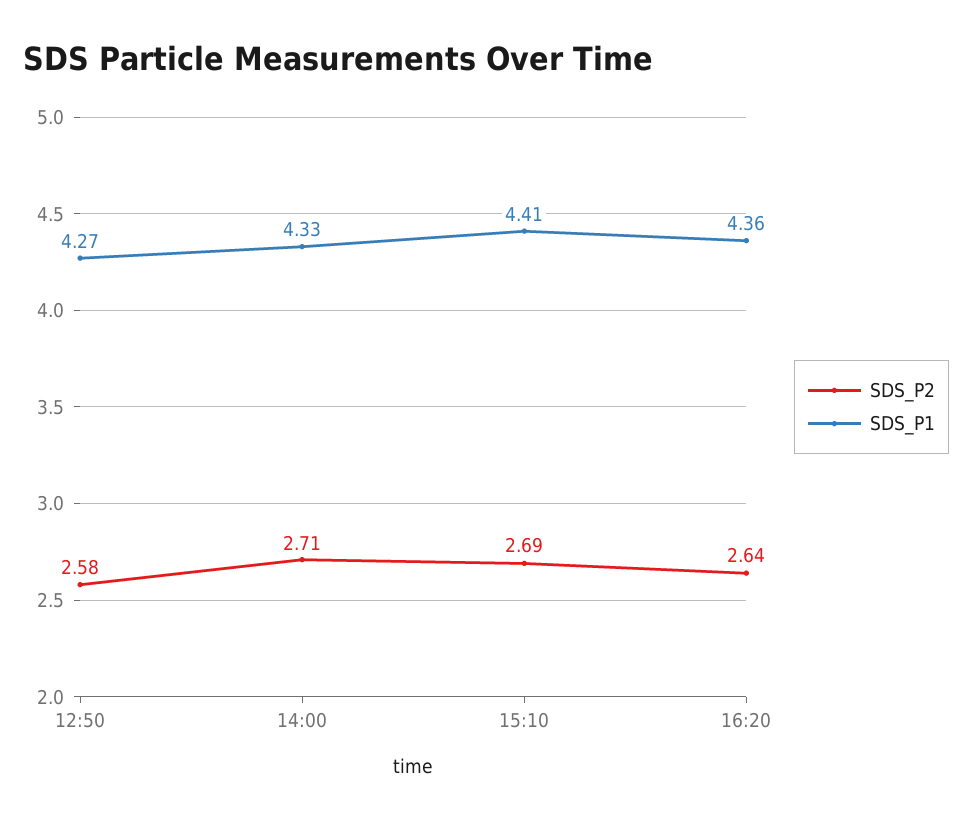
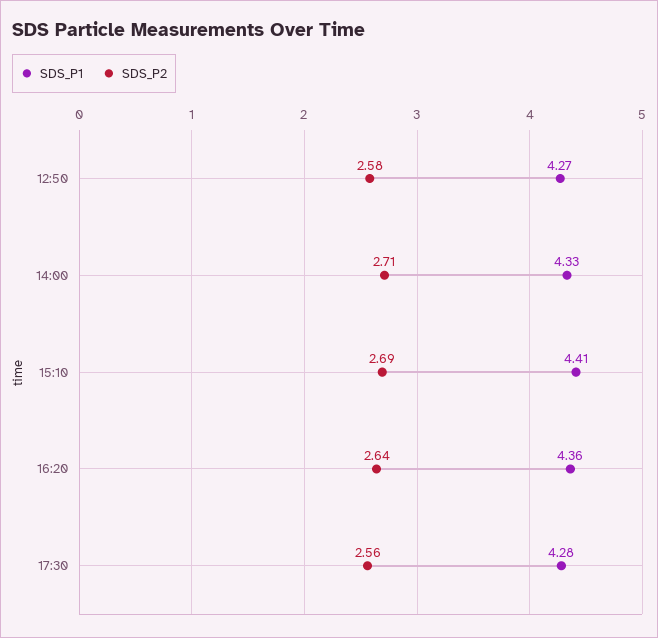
SDS_P1, 17:30: none -> 4.28
SDS_P2, 17:30: none -> 2.56

